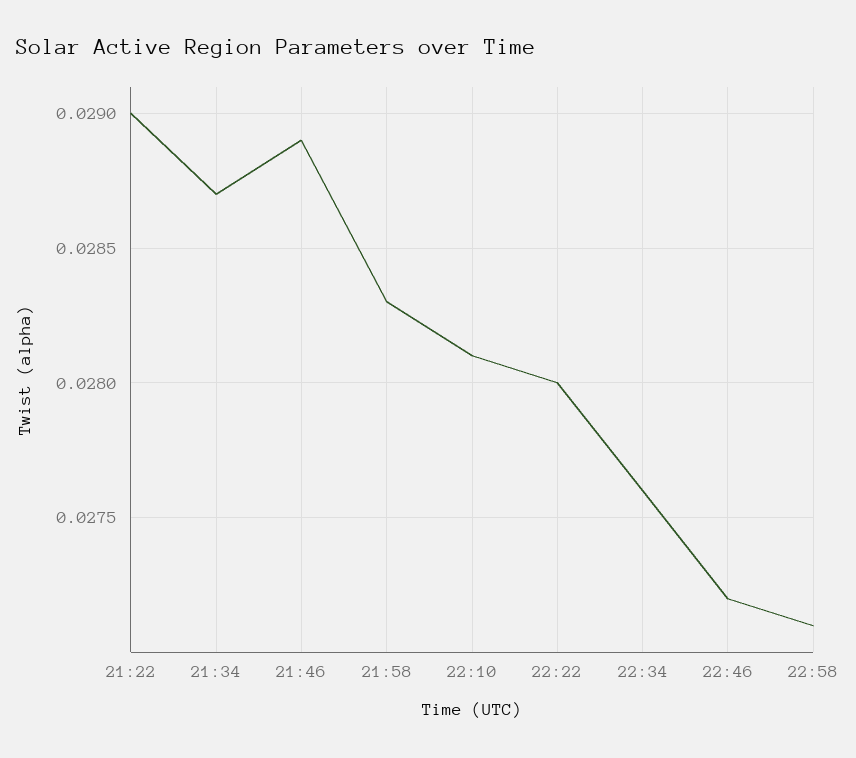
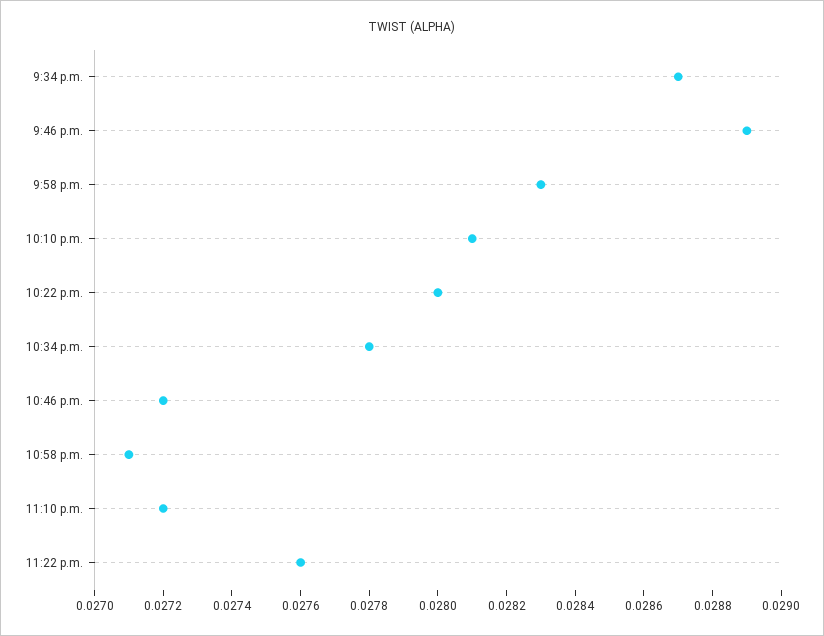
21:22: 0.029 -> none
22:34: 0.0276 -> 0.0278
11:10 p.m.: none -> 0.0272
11:22 p.m.: none -> 0.0276

